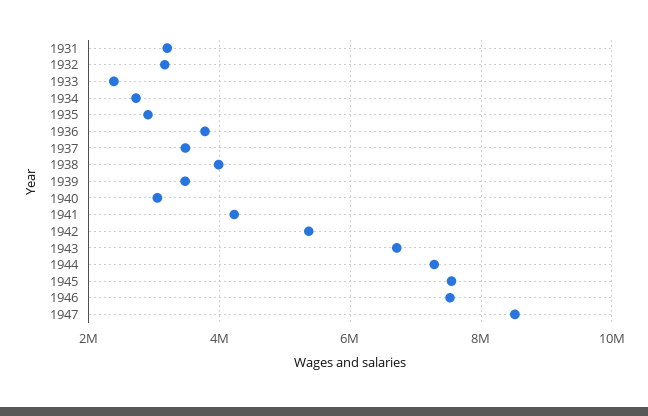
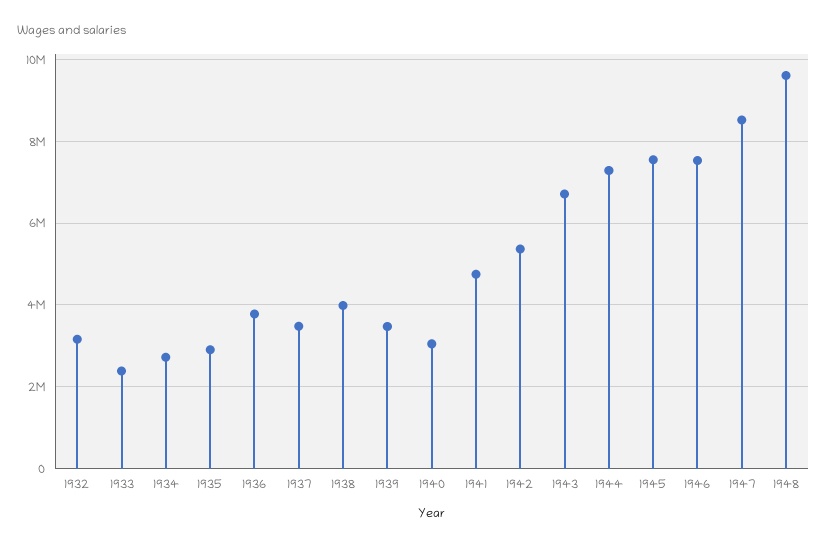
1931: 3200000 -> none
1941: 4200000 -> 4800000
1948: none -> 9600000

